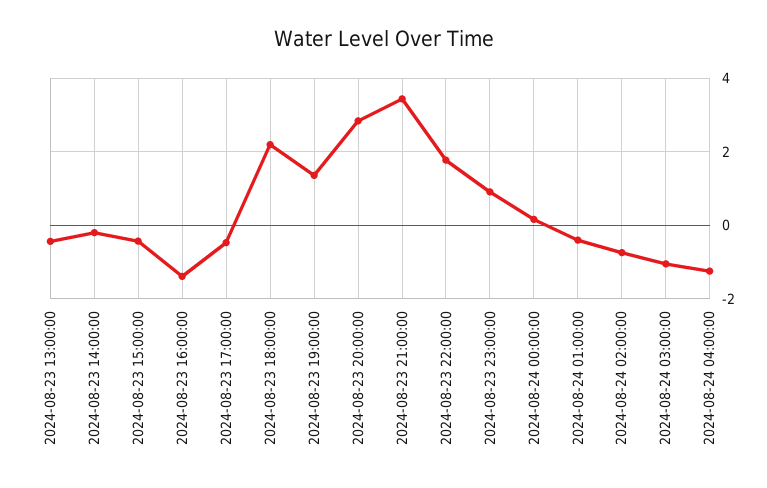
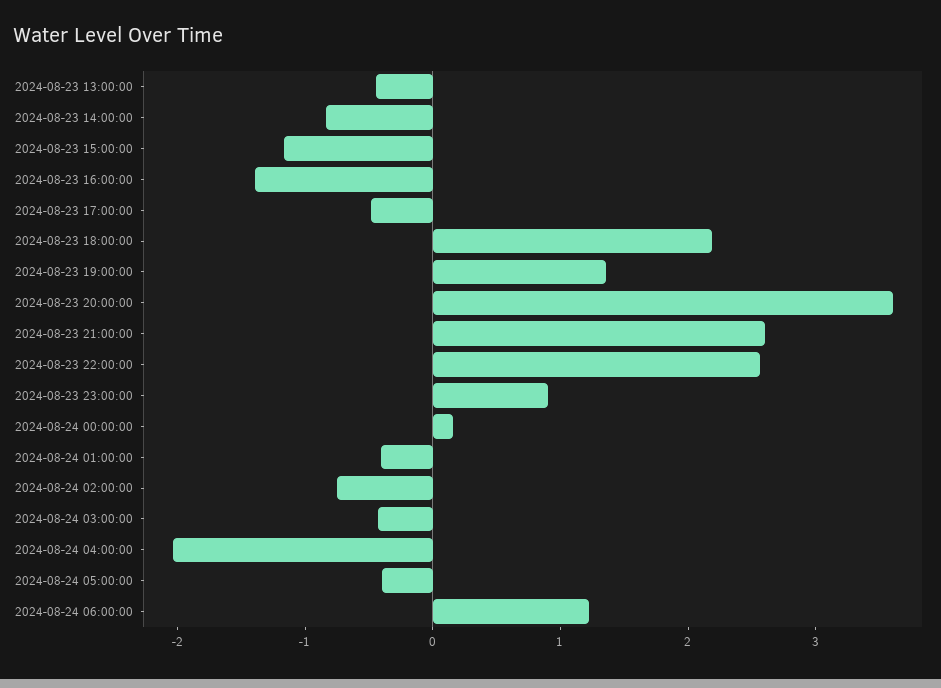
2024-08-23 14:00:00: -0.2 -> -0.8
2024-08-23 15:00:00: -0.4 -> -1.2
2024-08-23 20:00:00: 2.8 -> 3.6
2024-08-23 21:00:00: 3.4 -> 2.6
2024-08-23 22:00:00: 1.8 -> 2.6
2024-08-24 03:00:00: -1 -> -0.4
2024-08-24 04:00:00: -1.2 -> -2
2024-08-24 05:00:00: none -> -0.4
2024-08-24 06:00:00: none -> 1.2

